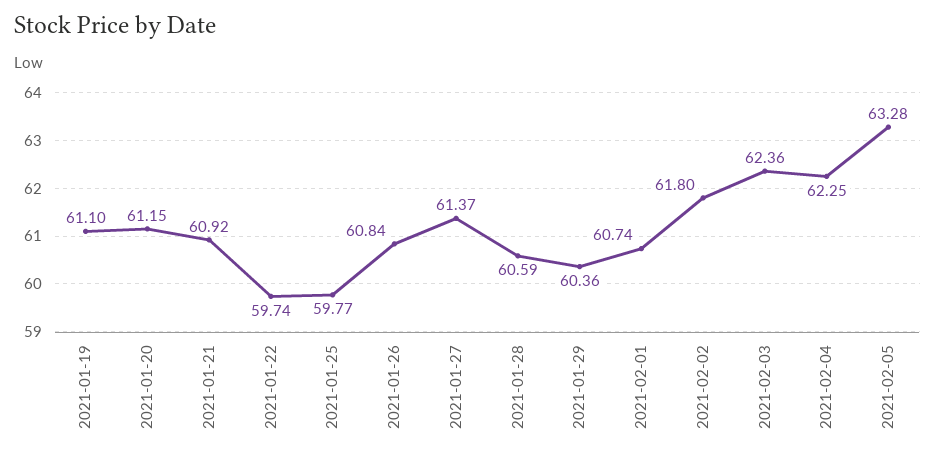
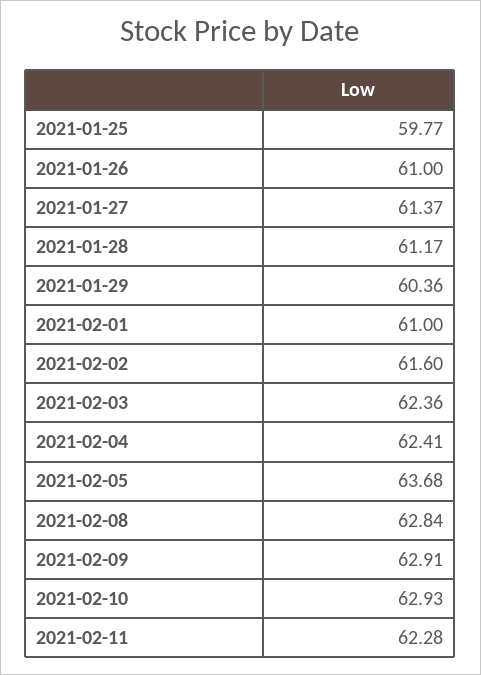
2021-01-19: 61.1 -> none
2021-01-20: 61.15 -> none
2021-01-21: 60.92 -> none
2021-01-22: 59.74 -> none
2021-01-26: 60.84 -> 61
2021-01-28: 60.59 -> 61.17
2021-02-01: 60.74 -> 61
2021-02-02: 61.8 -> 61.6
2021-02-04: 62.25 -> 62.41
2021-02-05: 63.28 -> 63.68
2021-02-08: none -> 62.84
2021-02-09: none -> 62.91
2021-02-10: none -> 62.93
2021-02-11: none -> 62.28

